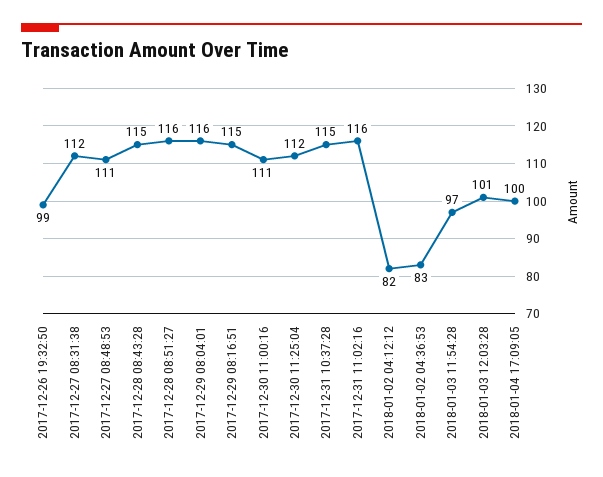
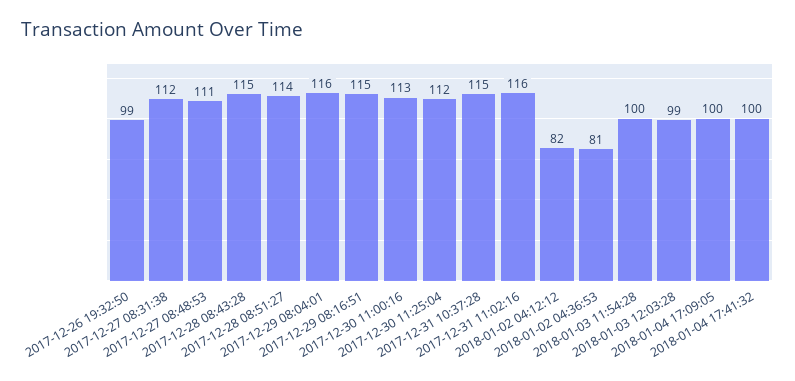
2017-12-28 08:51:27: 116 -> 114
2017-12-30 11:00:16: 111 -> 113
2018-01-02 04:36:53: 83 -> 81
2018-01-03 11:54:28: 97 -> 100
2018-01-03 12:03:28: 101 -> 99
2018-01-04 17:41:32: none -> 100

